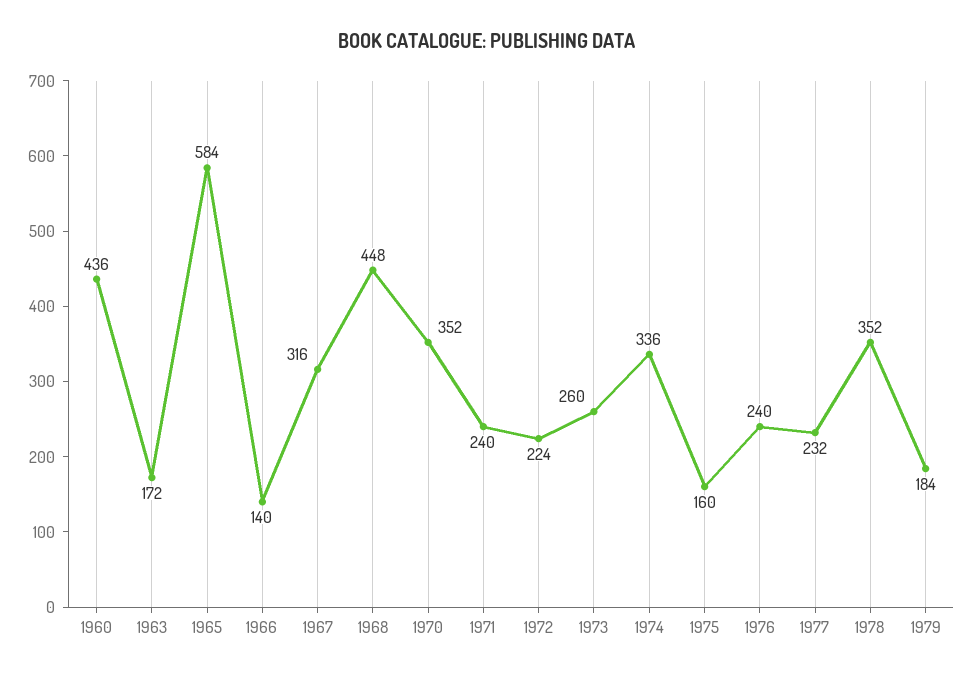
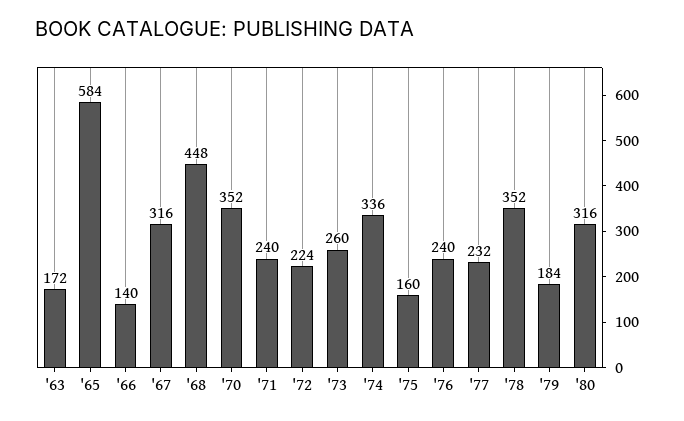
1960: 436 -> none
'80: none -> 316

